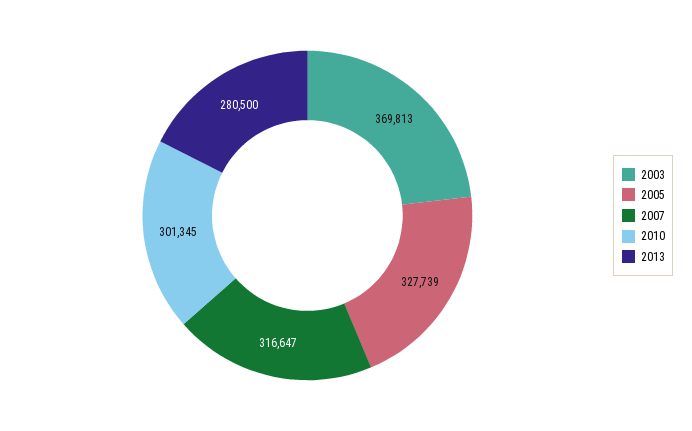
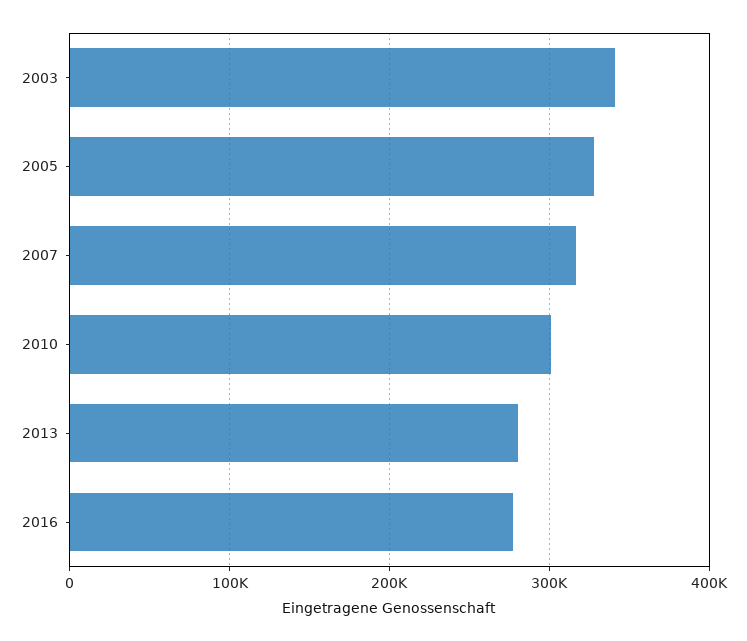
2003: 369813 -> 340000
2016: none -> 280000

